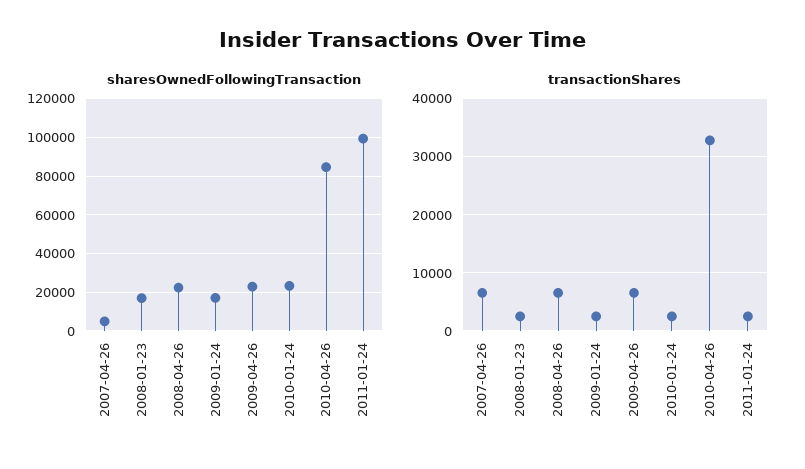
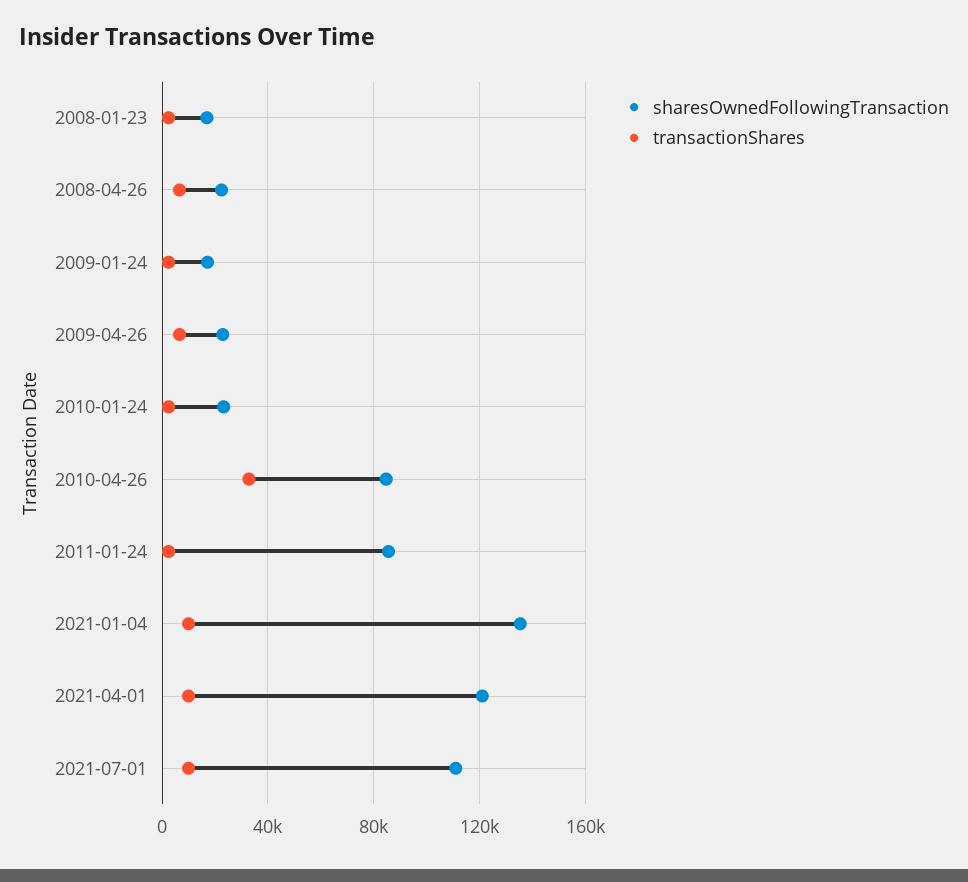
sharesOwnedFollowingTransaction, 2007-04-26: 5000 -> none
sharesOwnedFollowingTransaction, 2011-01-24: 100000 -> 85000
transactionShares, 2007-04-26: 6000 -> none
sharesOwnedFollowingTransaction, 2021-01-04: none -> 135000
transactionShares, 2021-01-04: none -> 10000
sharesOwnedFollowingTransaction, 2021-04-01: none -> 120000
transactionShares, 2021-04-01: none -> 10000
sharesOwnedFollowingTransaction, 2021-07-01: none -> 110000
transactionShares, 2021-07-01: none -> 10000

